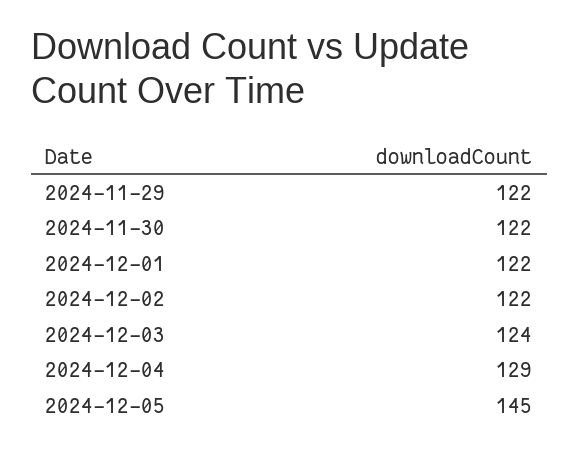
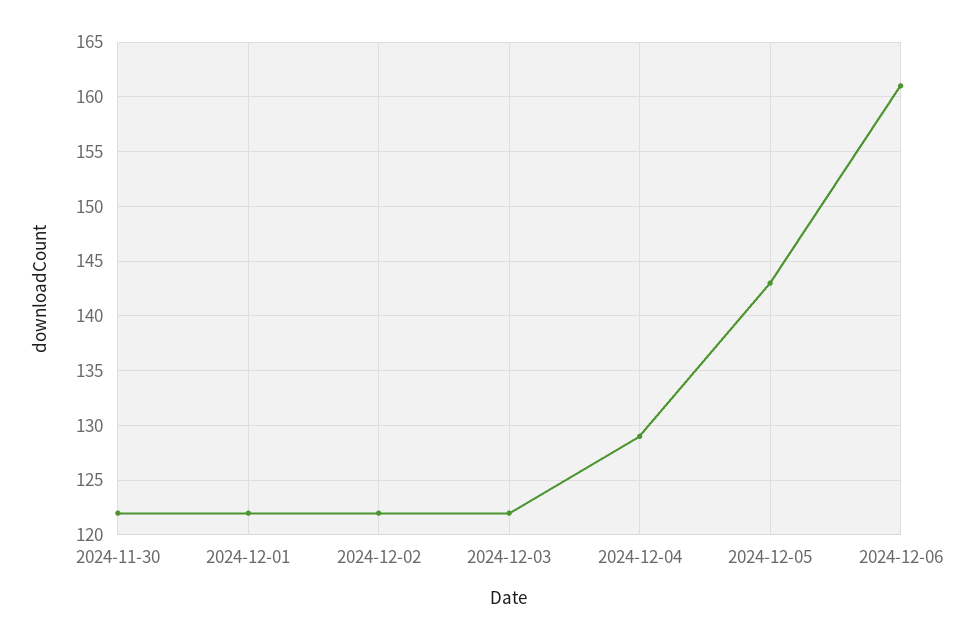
2024-11-29: 122 -> none
2024-12-03: 124 -> 122
2024-12-05: 145 -> 143
2024-12-06: none -> 161

